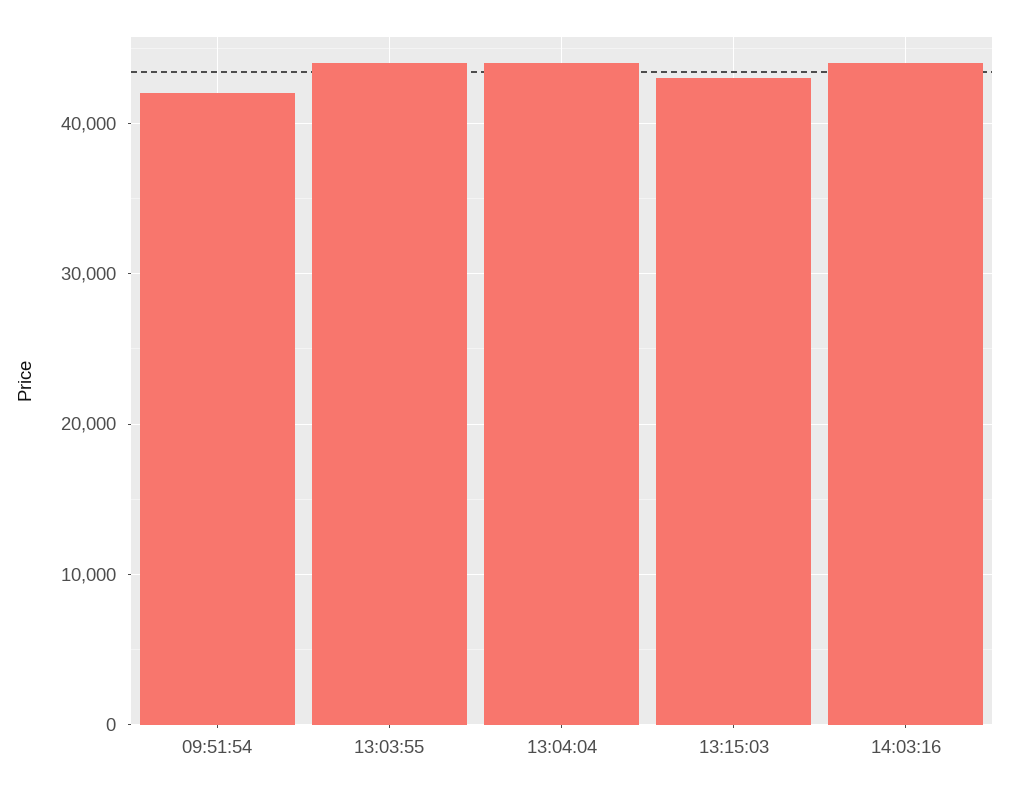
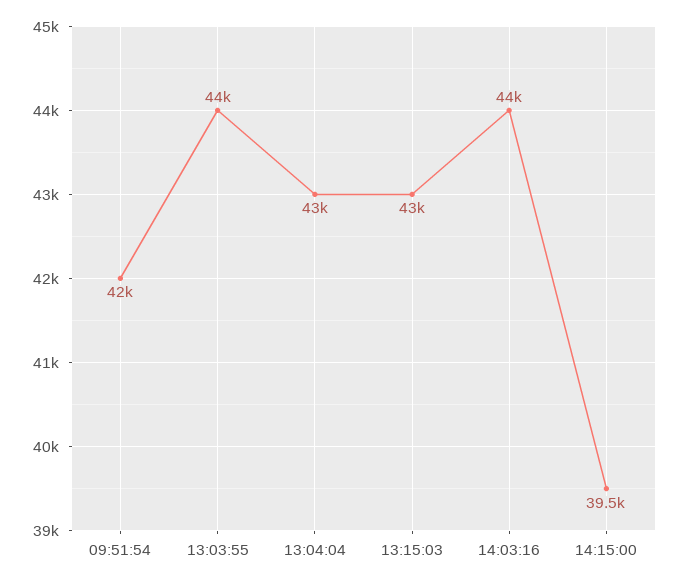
13:04:04: 44000 -> 43000
14:15:00: none -> 39500

